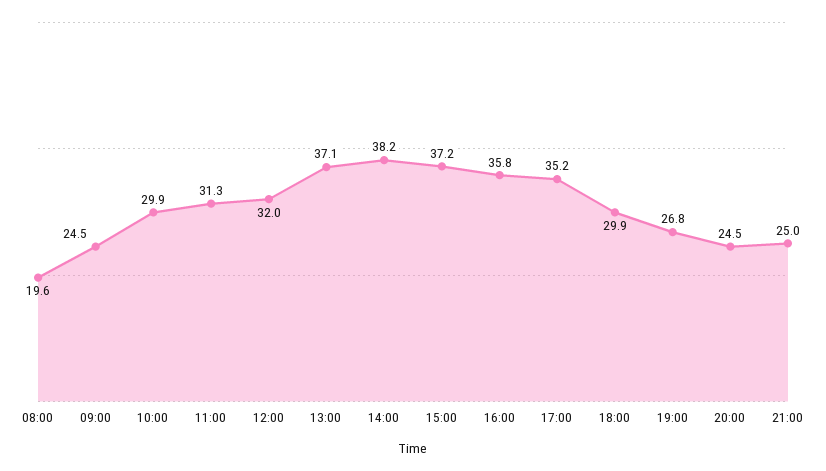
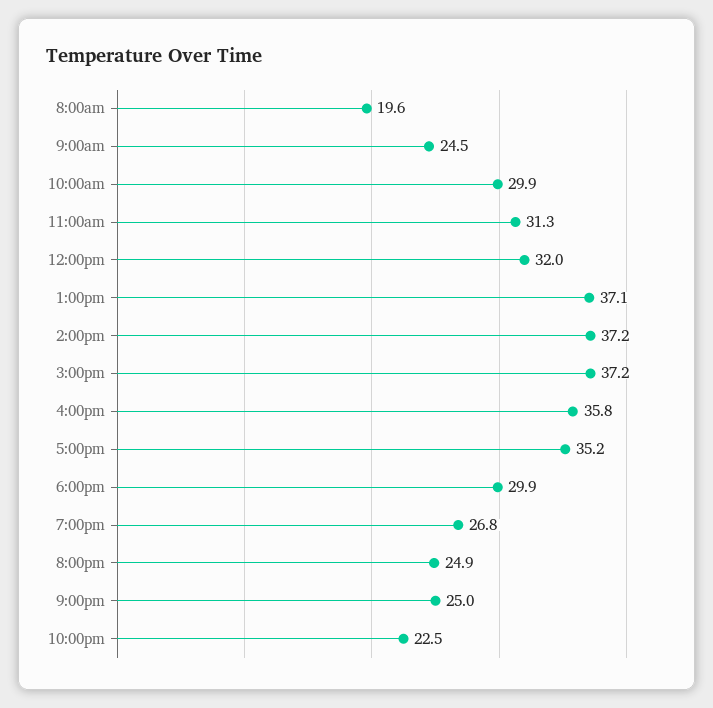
14:00: 38.2 -> 37.2
20:00: 24.5 -> 24.9
10:00pm: none -> 22.5

